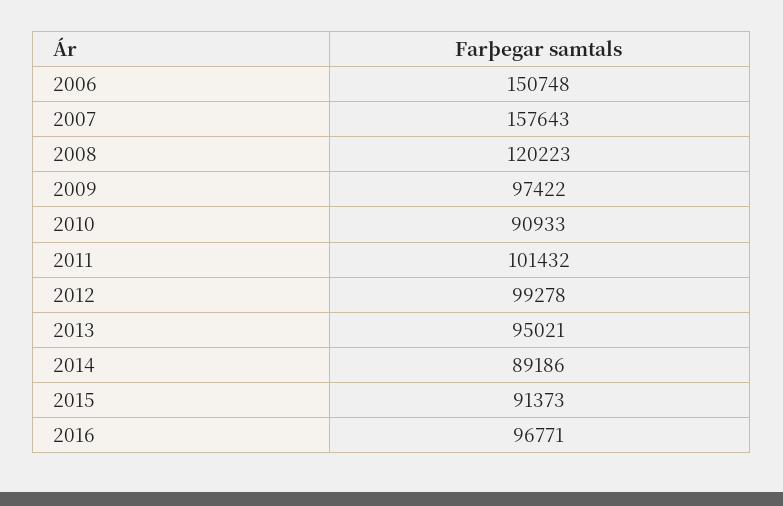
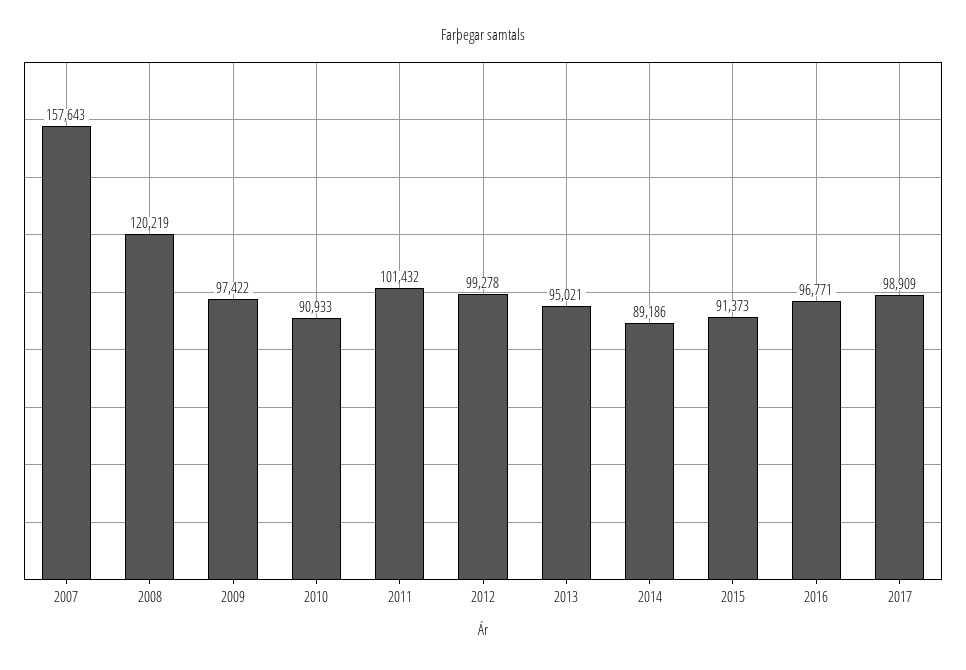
2006: 150748 -> none
2008: 120223 -> 120219
2017: none -> 98909

